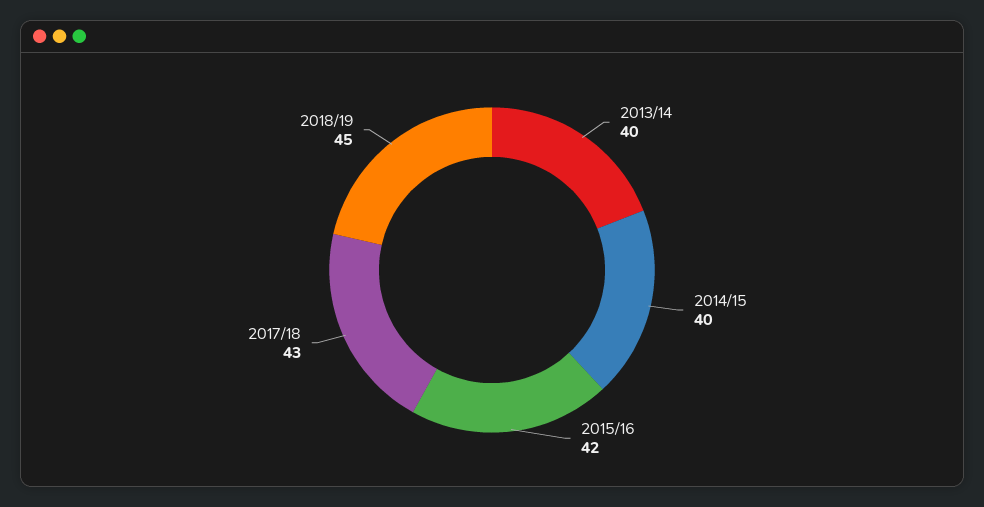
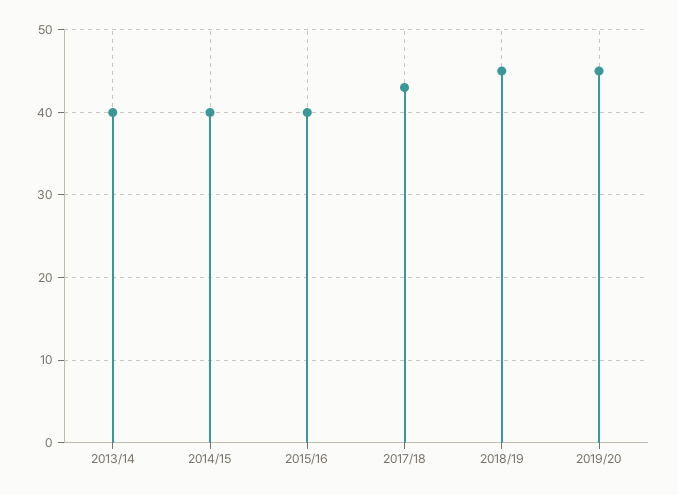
2015/16: 42 -> 40
2019/20: none -> 45

